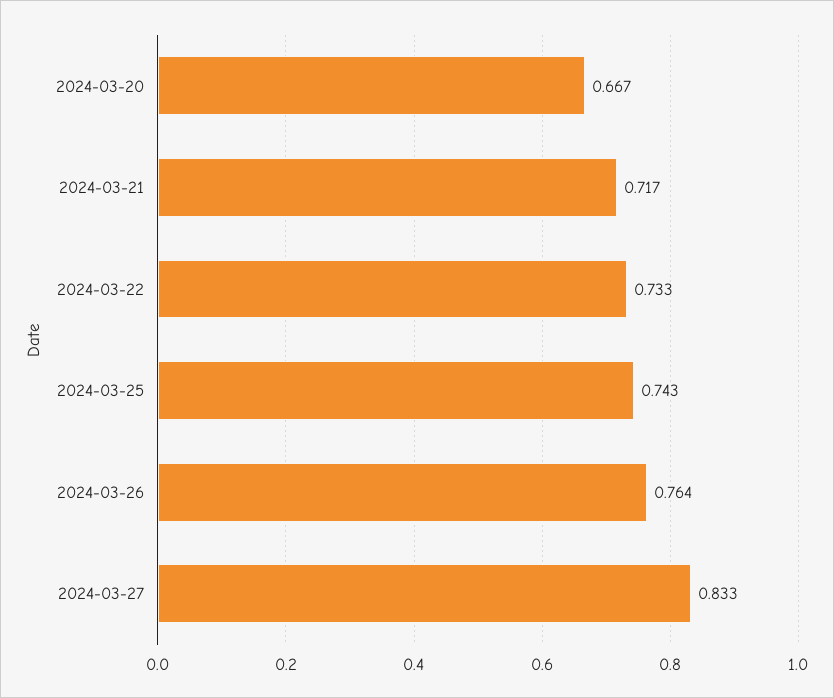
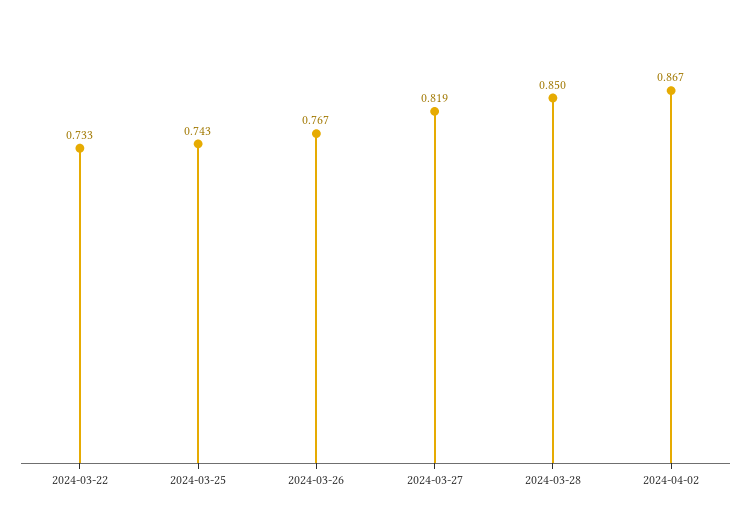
2024-03-20: 0.667 -> none
2024-03-21: 0.717 -> none
2024-03-26: 0.764 -> 0.767
2024-03-27: 0.833 -> 0.819
2024-03-28: none -> 0.85
2024-04-02: none -> 0.867

